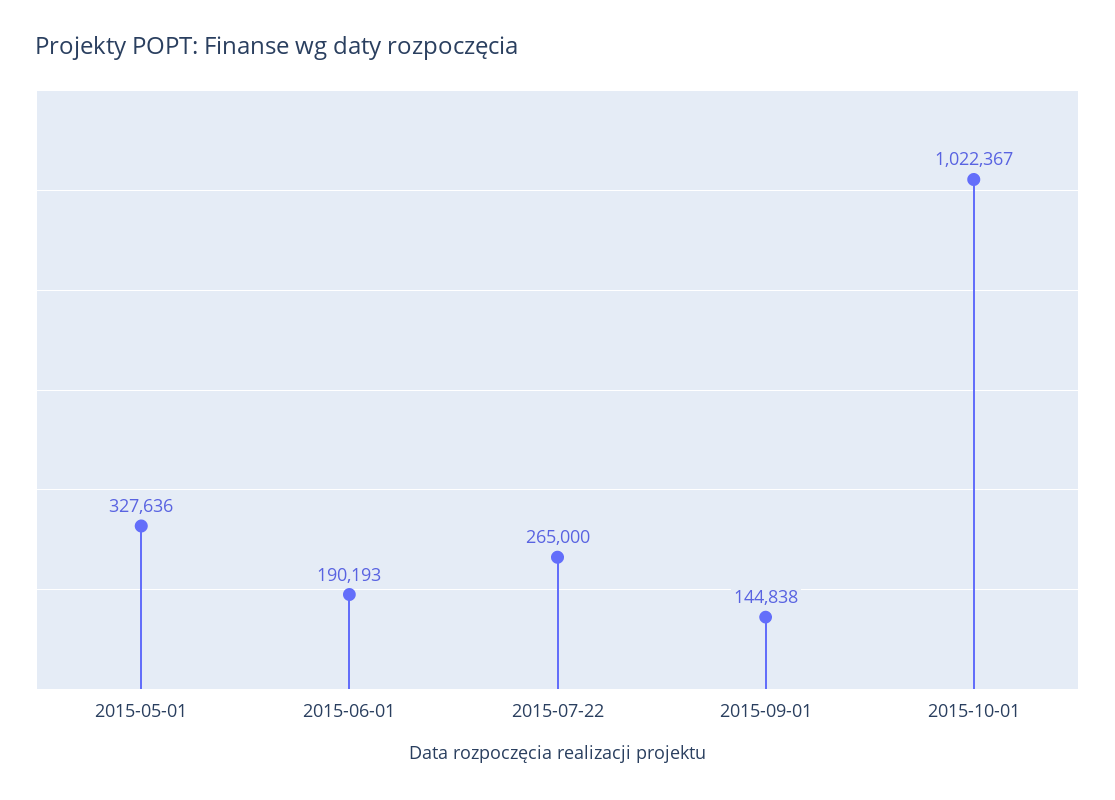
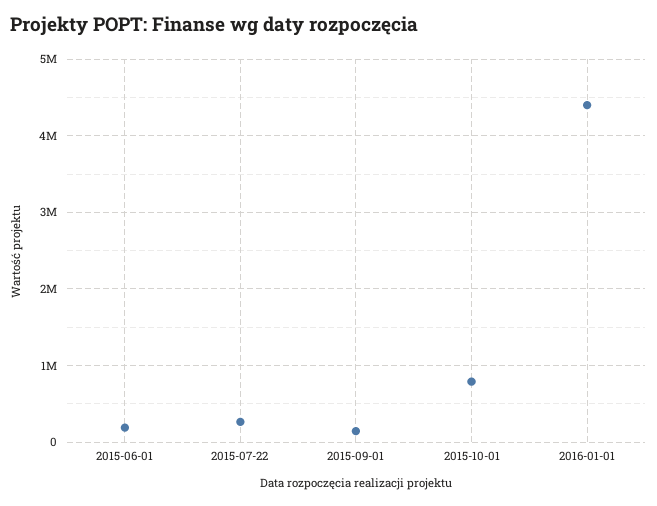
2015-05-01: 327636 -> none
2015-10-01: 1022367 -> 800000
2016-01-01: none -> 4400000

